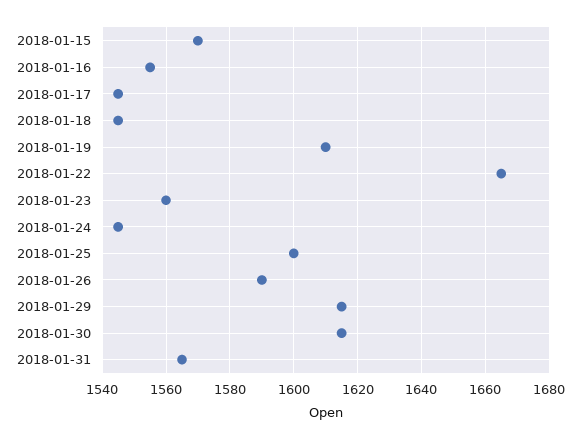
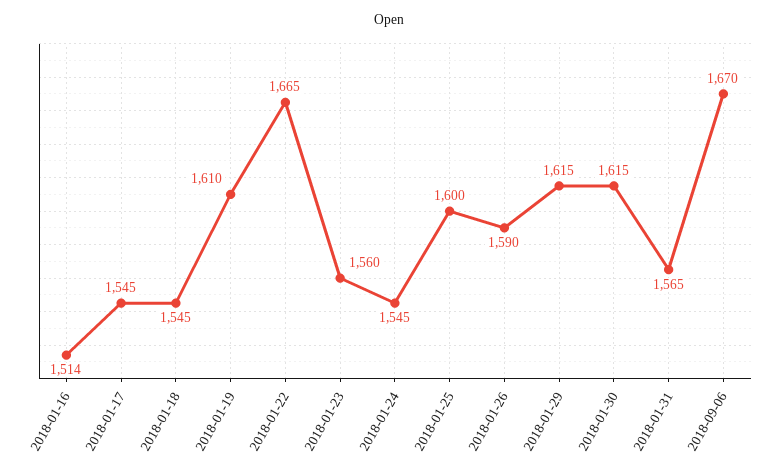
2018-01-15: 1570 -> none
2018-01-16: 1555 -> 1514
2018-09-06: none -> 1670

